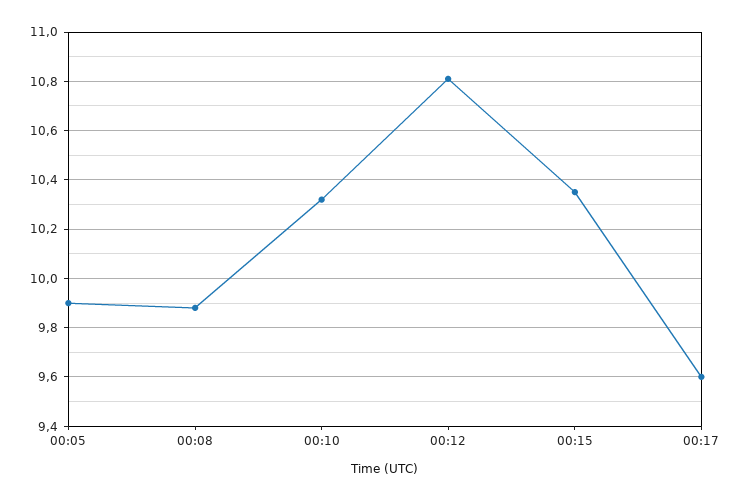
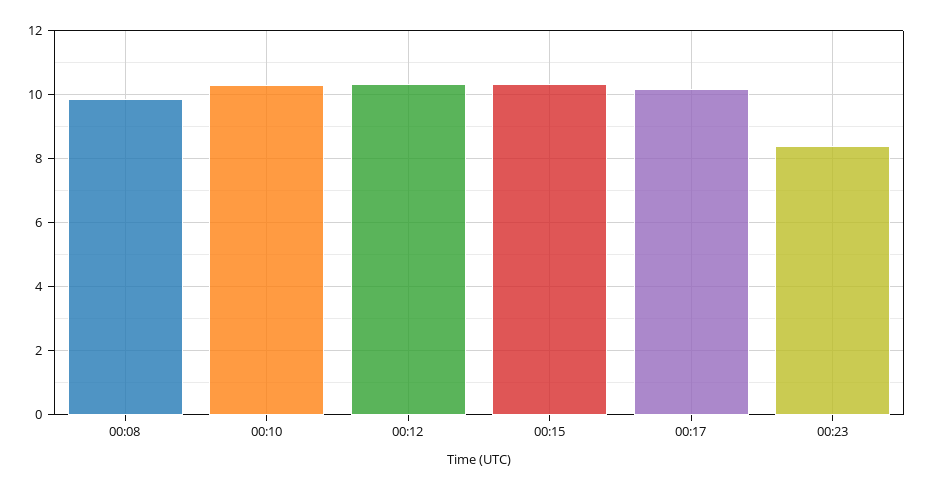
00:05: 9.9 -> none
00:12: 10.8 -> 10.4
00:17: 9.6 -> 10.2
00:23: none -> 8.4

